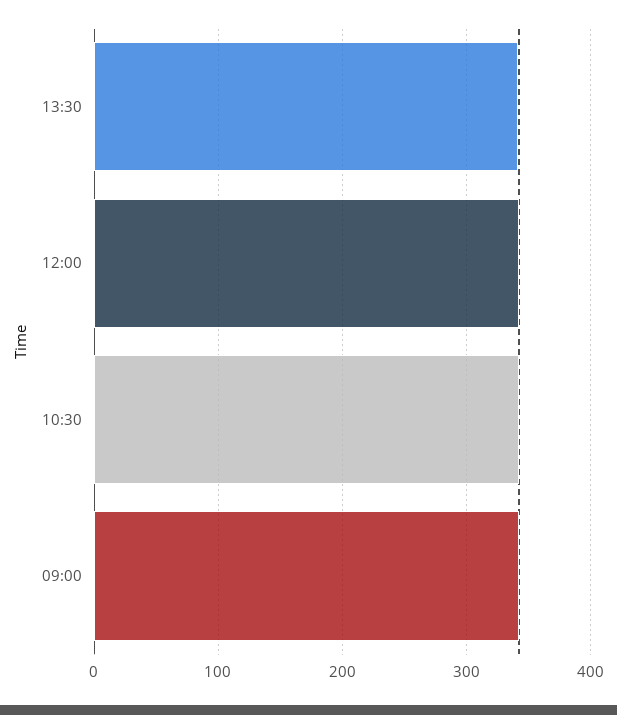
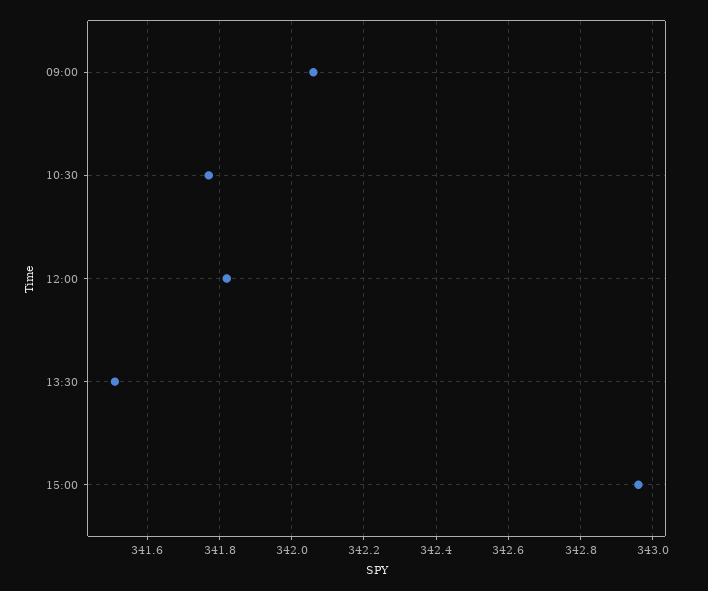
15:00: none -> 342.95

